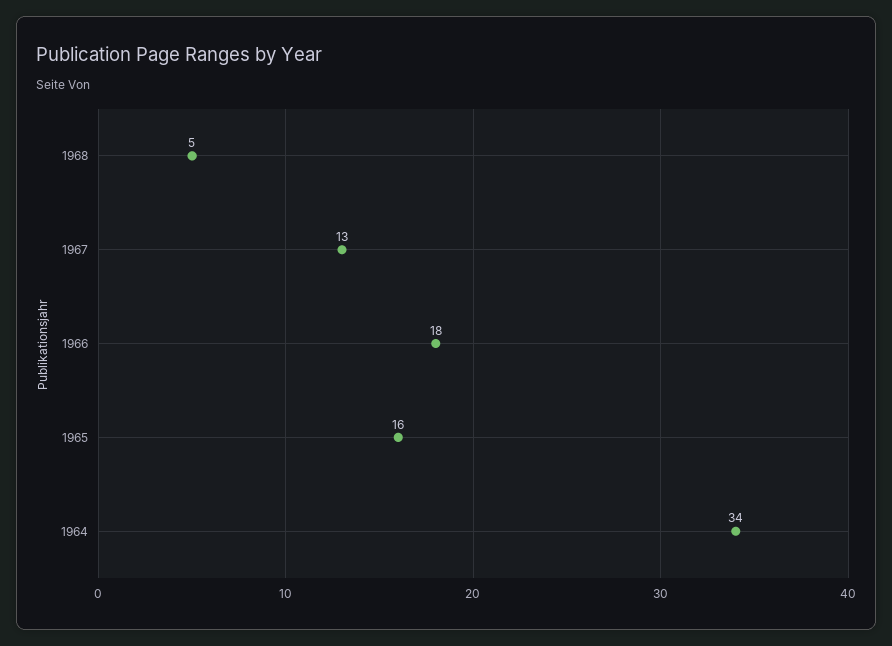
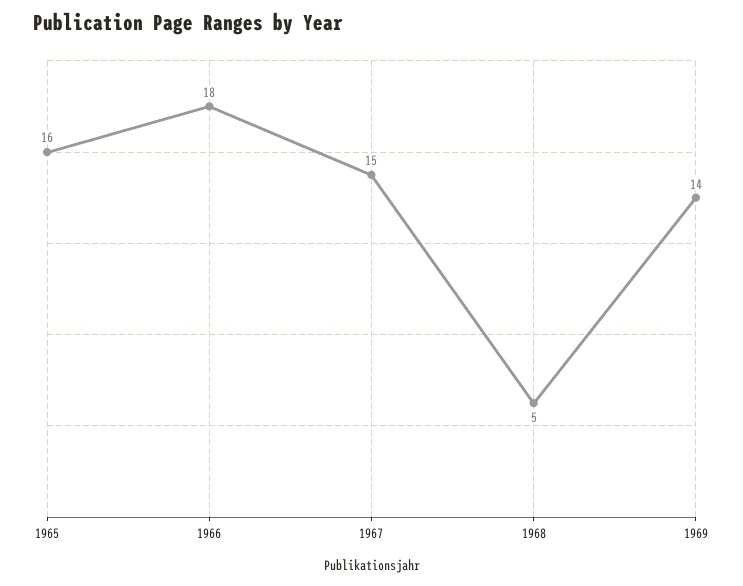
1967: 13 -> 15
1964: 34 -> none
1969: none -> 14

